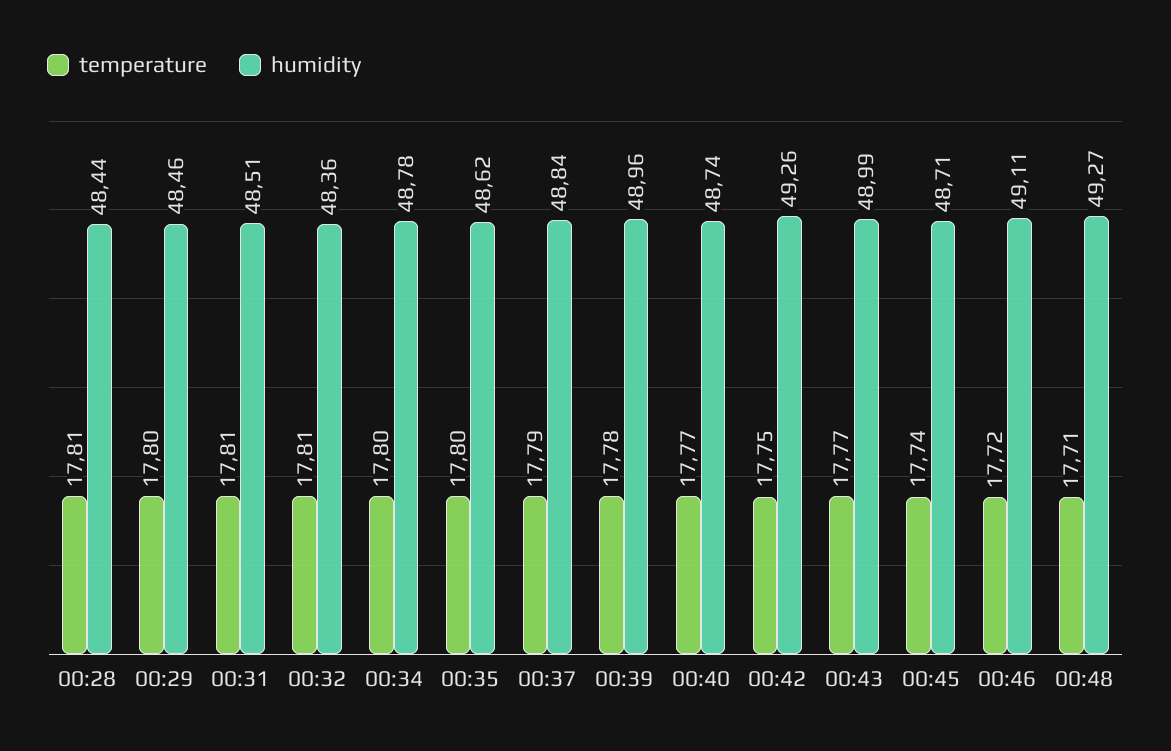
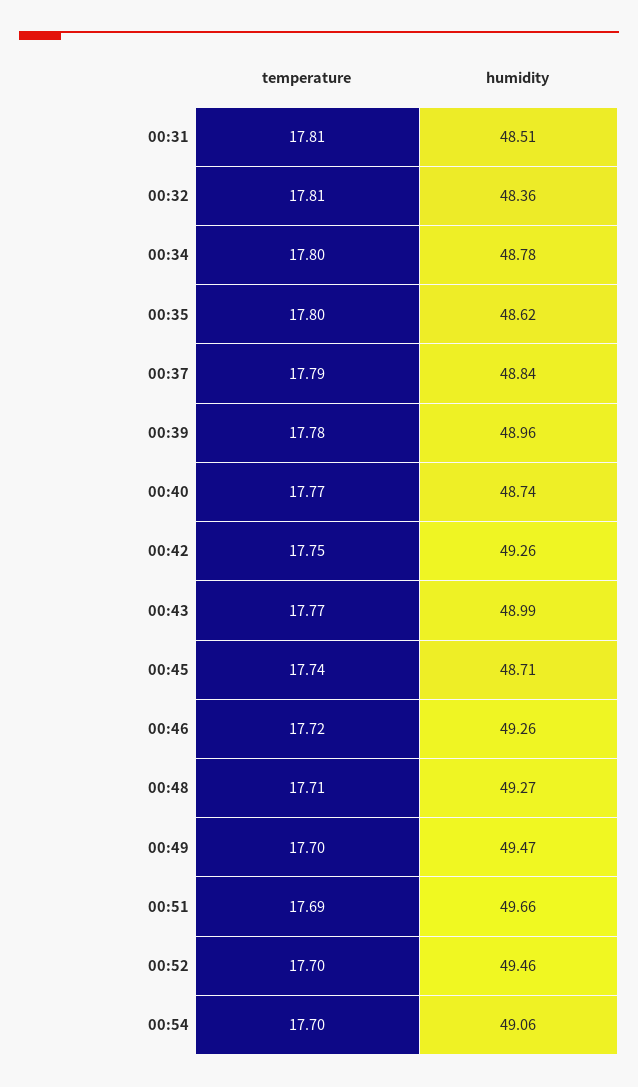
temperature, 00:28: 17.81 -> none
humidity, 00:28: 48.44 -> none
temperature, 00:29: 17.8 -> none
humidity, 00:29: 48.46 -> none
humidity, 00:46: 49.11 -> 49.26
temperature, 00:49: none -> 17.7
humidity, 00:49: none -> 49.47
temperature, 00:51: none -> 17.69
humidity, 00:51: none -> 49.66
temperature, 00:52: none -> 17.7
humidity, 00:52: none -> 49.46
temperature, 00:54: none -> 17.7
humidity, 00:54: none -> 49.06

